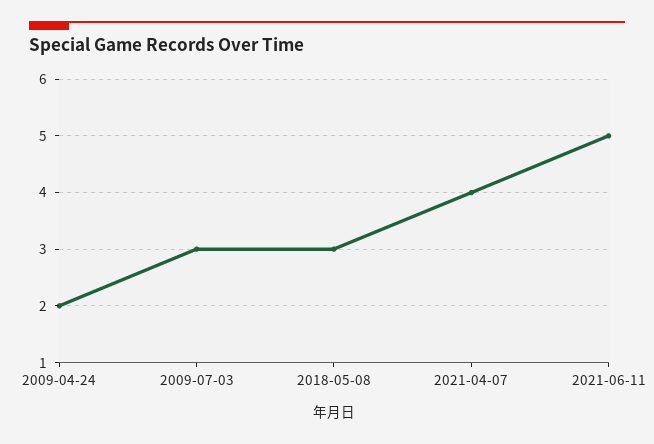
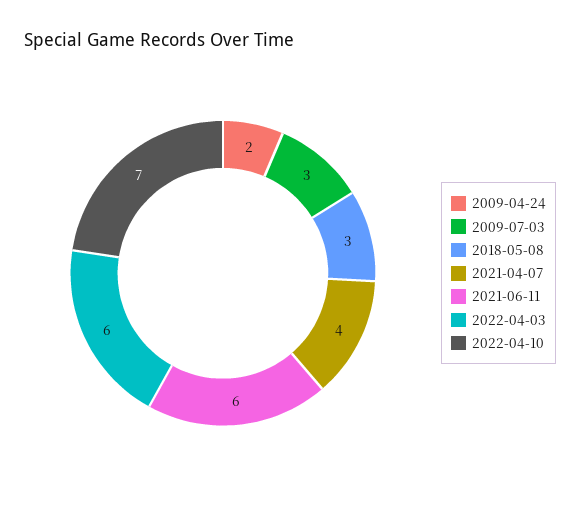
2021-06-11: 5 -> 6
2022-04-03: none -> 6
2022-04-10: none -> 7

